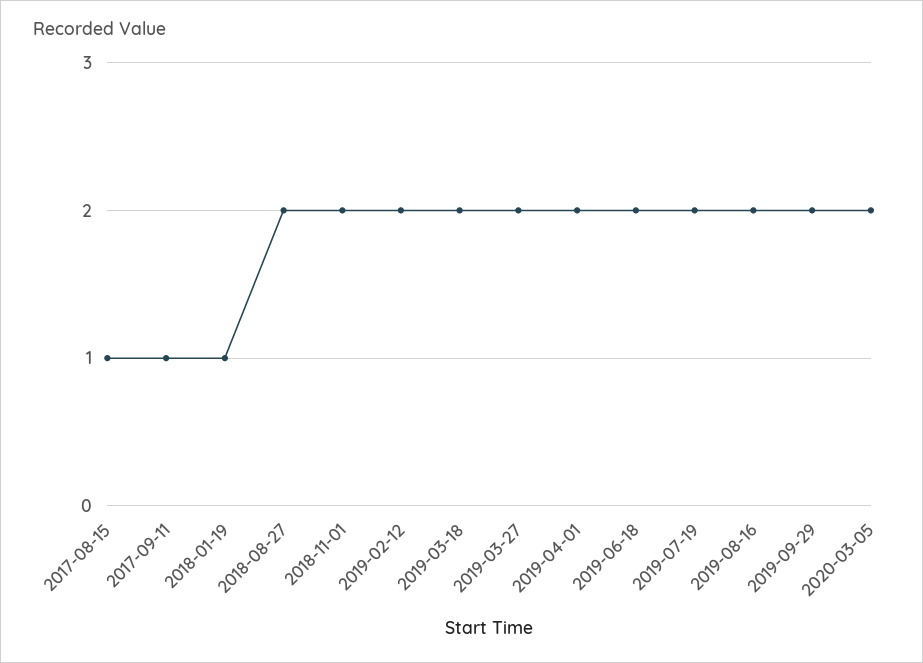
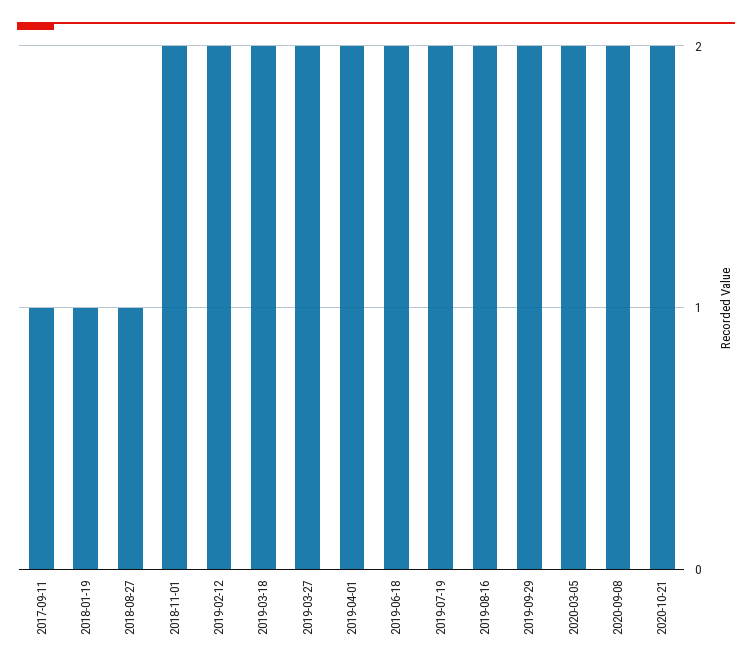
2017-08-15: 1 -> none
2018-08-27: 2 -> 1
2020-09-08: none -> 2
2020-10-21: none -> 2

